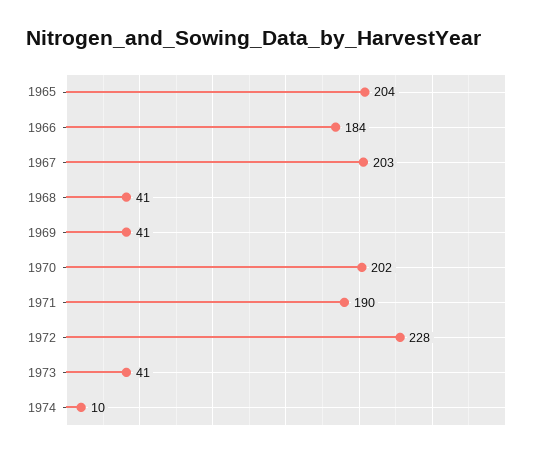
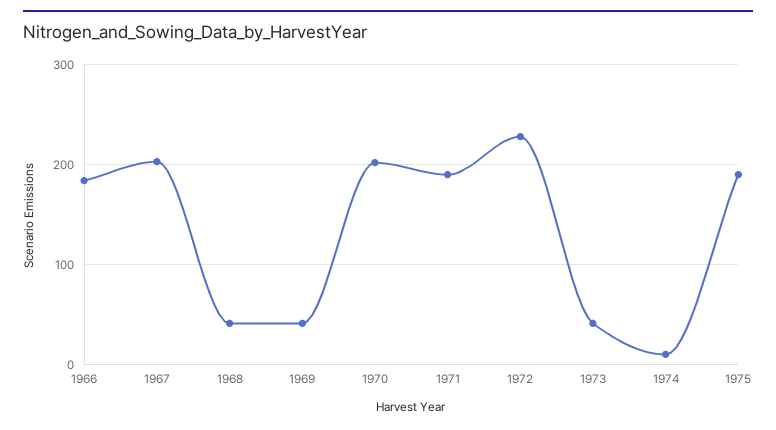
1965: 204 -> none
1975: none -> 190

